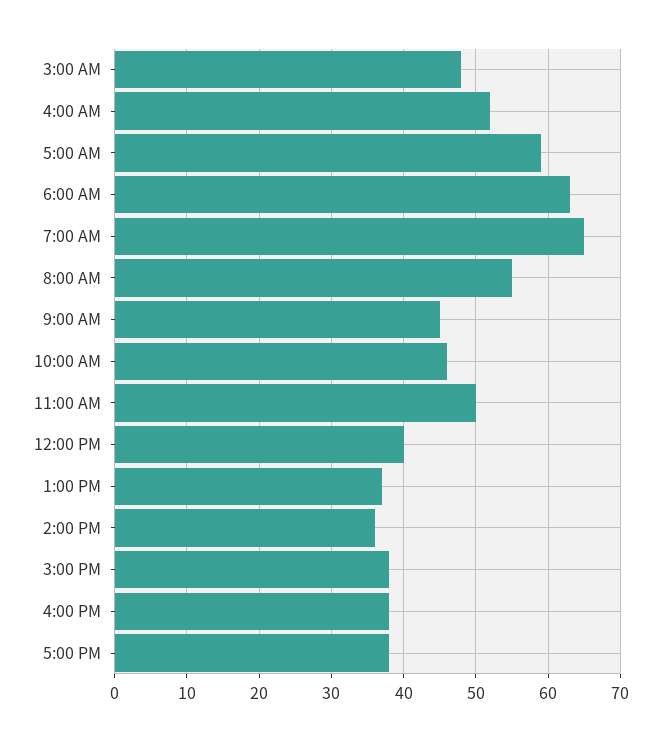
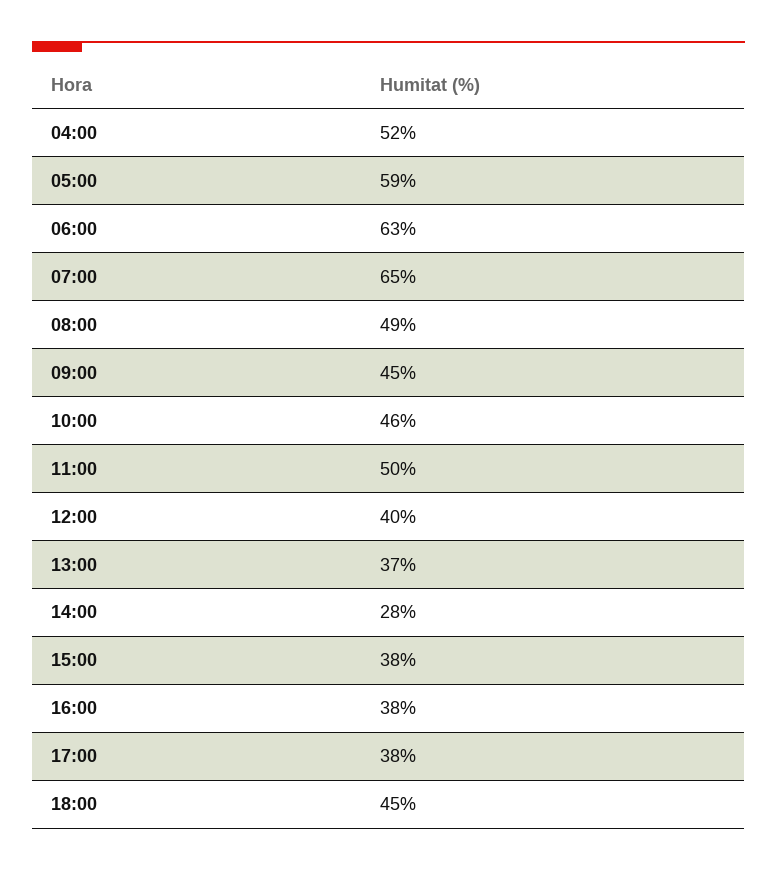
3:00 AM: 48 -> none
8:00 AM: 55 -> 49
2:00 PM: 36 -> 28
18:00: none -> 45

